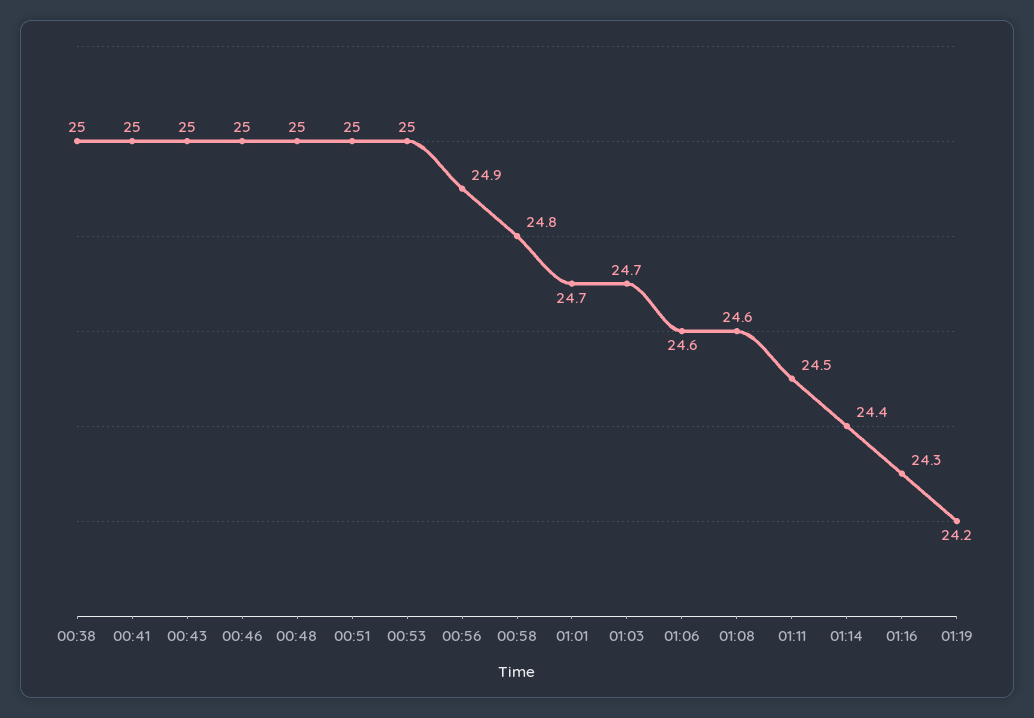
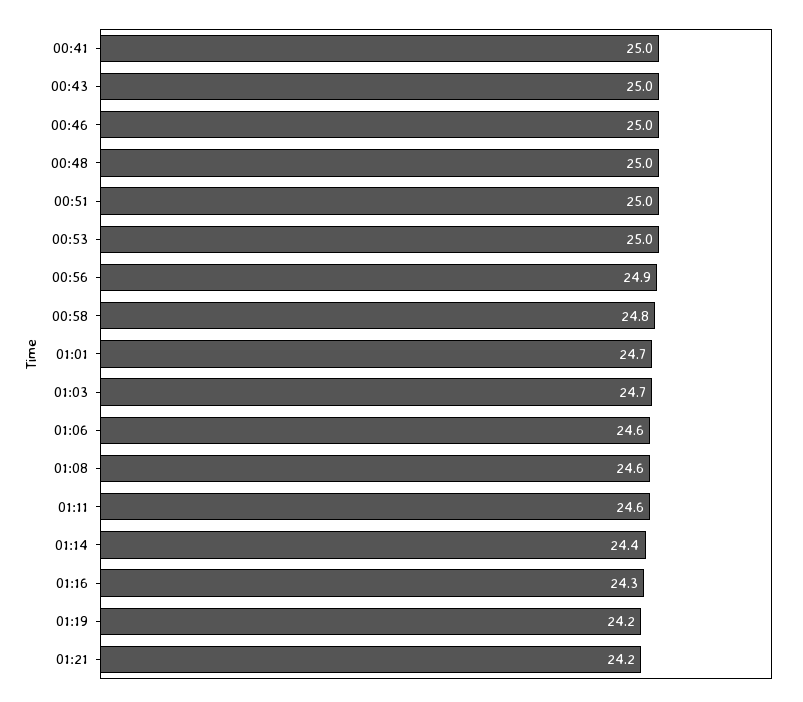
00:38: 25 -> none
01:11: 24.5 -> 24.6
01:21: none -> 24.2

